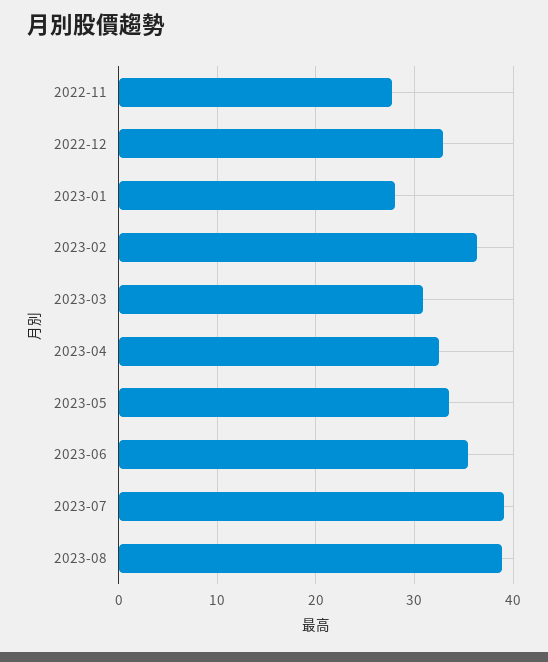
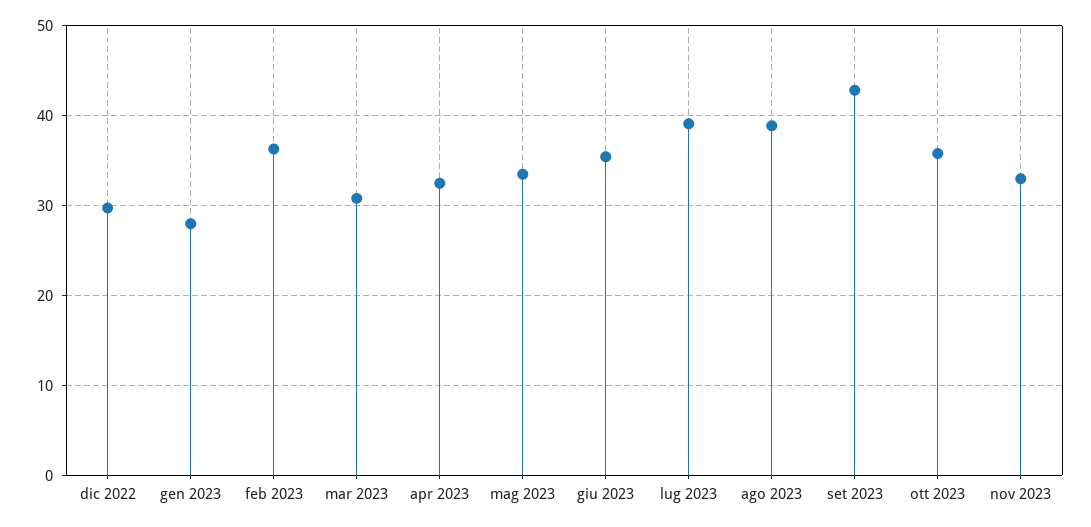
2022-11: 28 -> none
2022-12: 33 -> 30
set 2023: none -> 43
ott 2023: none -> 36
nov 2023: none -> 33

